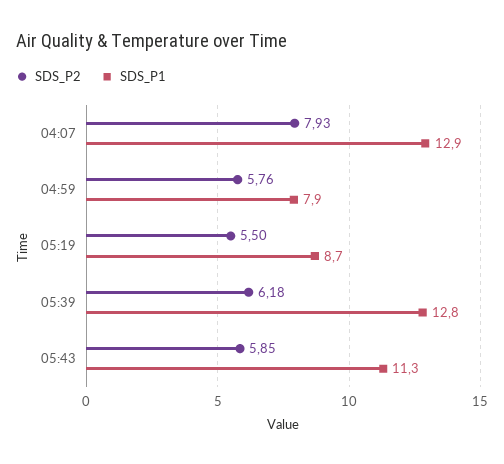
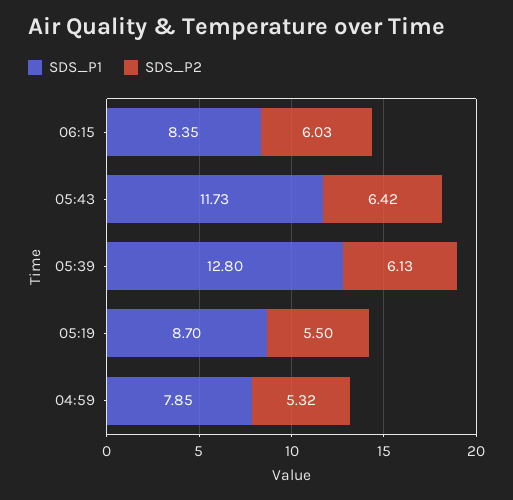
SDS_P2, 04:07: 7.93 -> none
SDS_P1, 04:07: 12.9 -> none
SDS_P2, 04:59: 5.76 -> 5.32
SDS_P2, 05:39: 6.18 -> 6.13
SDS_P2, 05:43: 5.85 -> 6.42
SDS_P1, 05:43: 11.3 -> 11.73
SDS_P1, 06:15: none -> 8.35
SDS_P2, 06:15: none -> 6.03

